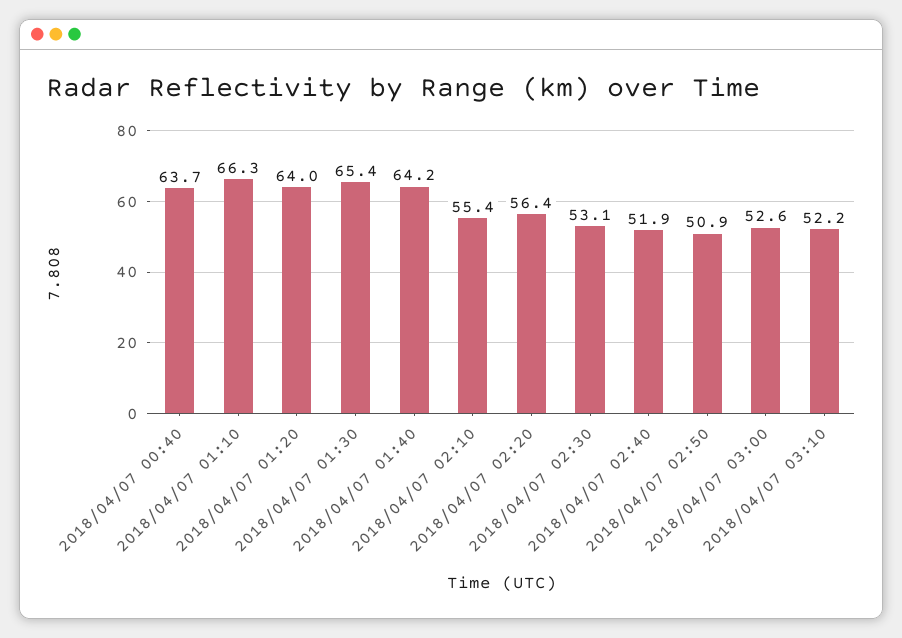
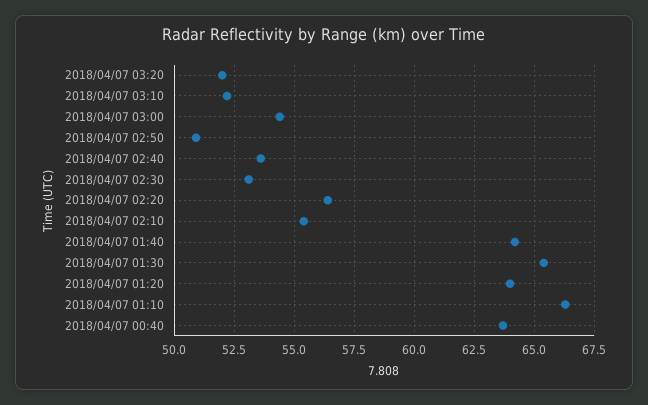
2018/04/07 02:40: 51.9 -> 53.5
2018/04/07 03:00: 52.6 -> 54.5
2018/04/07 03:20: none -> 52

